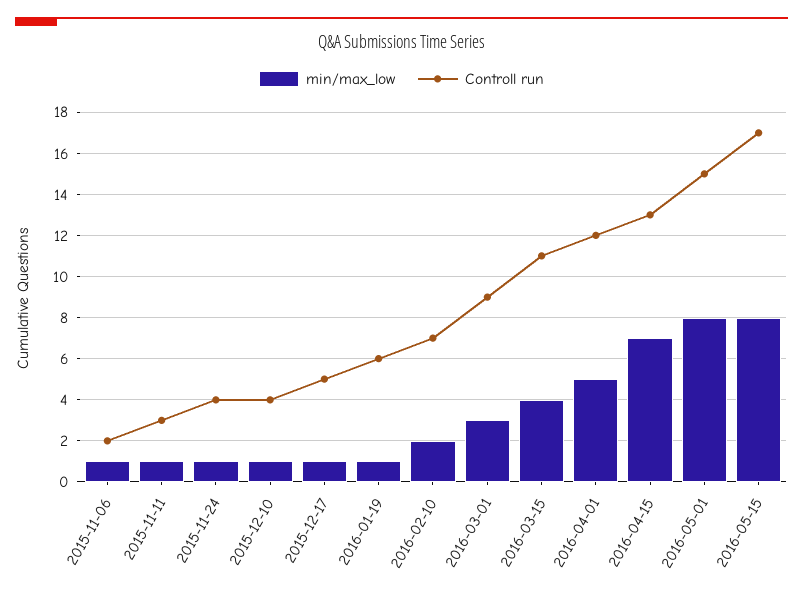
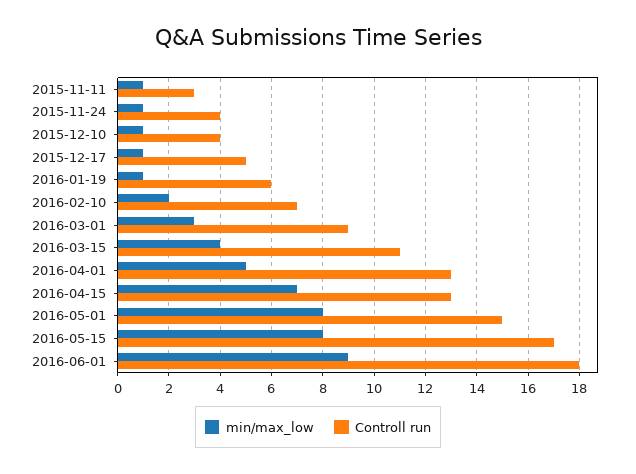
min/max_low, 2015-11-06: 1 -> none
Controll run, 2015-11-06: 2 -> none
Controll run, 2016-04-01: 12 -> 13
min/max_low, 2016-06-01: none -> 9
Controll run, 2016-06-01: none -> 18

